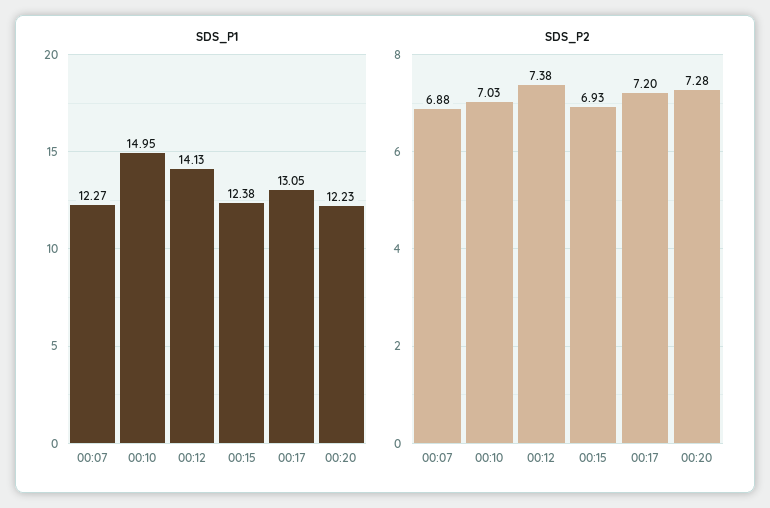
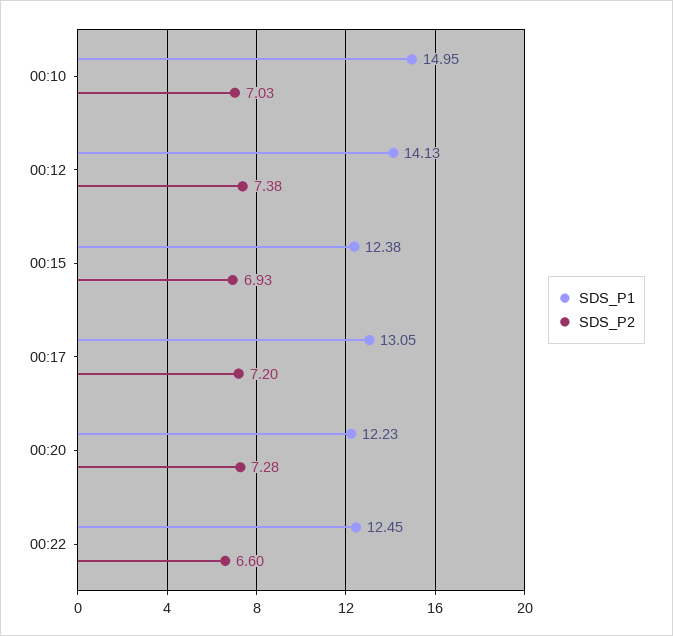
SDS_P1, 00:07: 12.27 -> none
SDS_P2, 00:07: 6.88 -> none
SDS_P1, 00:22: none -> 12.45
SDS_P2, 00:22: none -> 6.6

